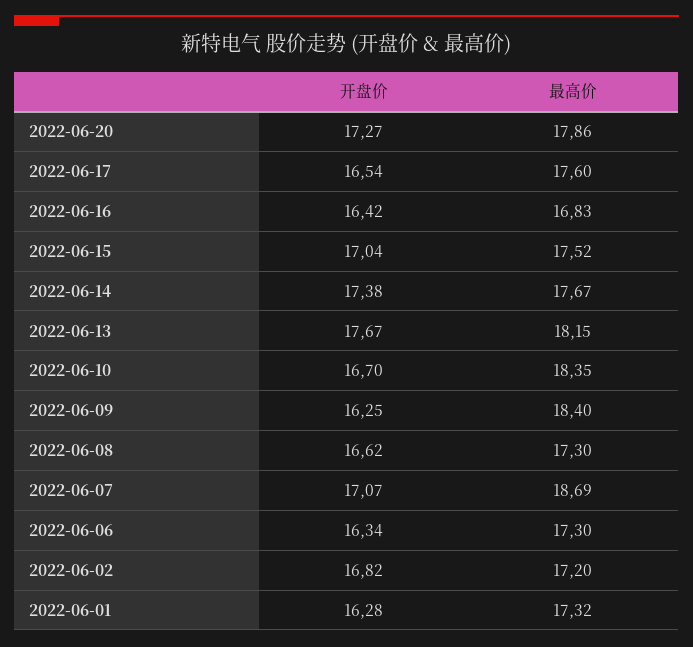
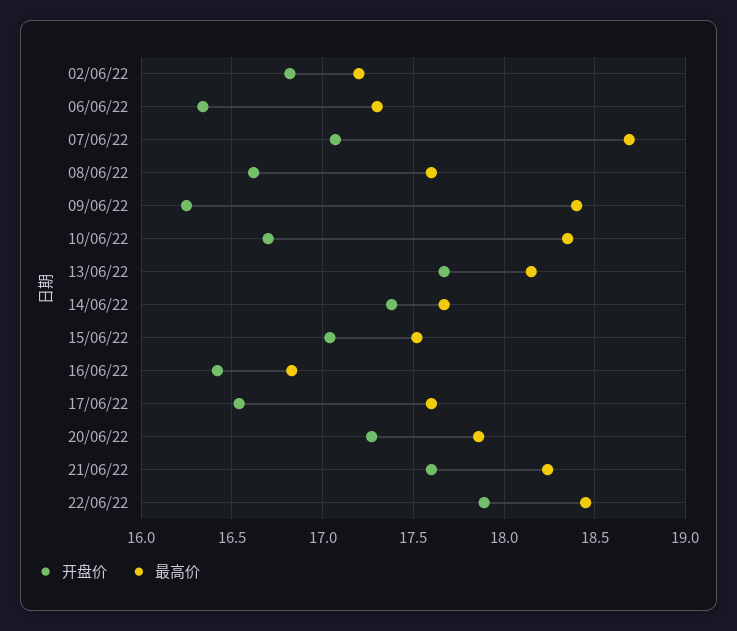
最高价, 2022-06-08: 17.3 -> 17.6
开盘价, 2022-06-01: 16.28 -> none
最高价, 2022-06-01: 17.32 -> none
开盘价, 21/06/22: none -> 17.6
最高价, 21/06/22: none -> 18.25
开盘价, 22/06/22: none -> 17.9
最高价, 22/06/22: none -> 18.45

